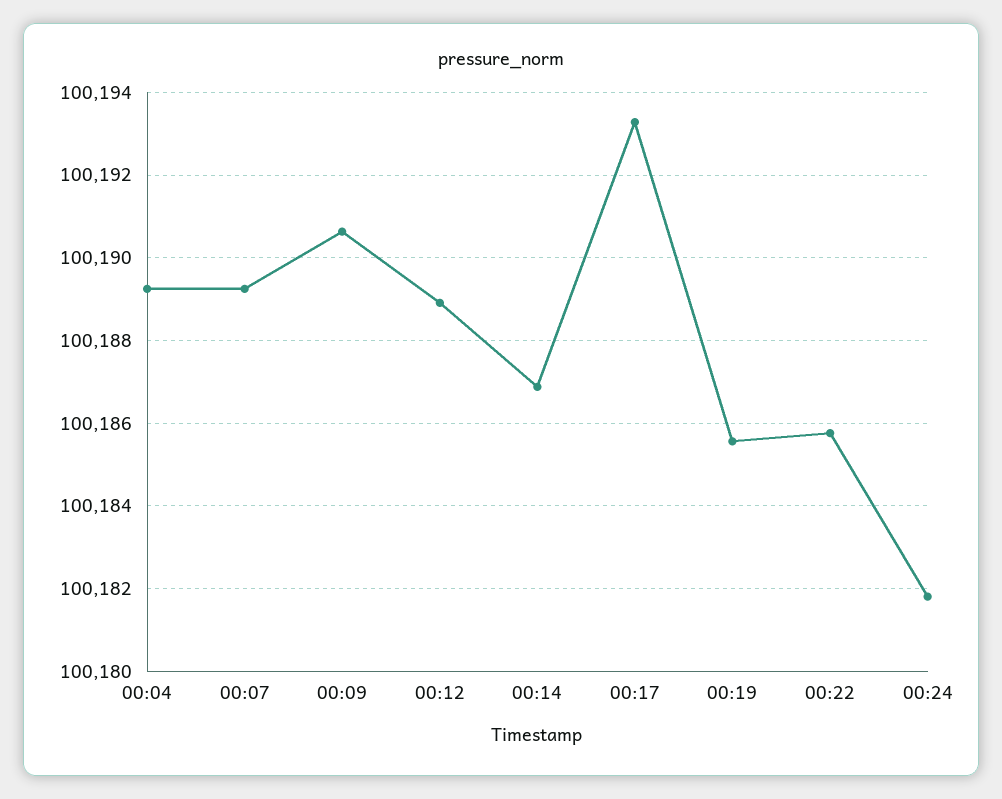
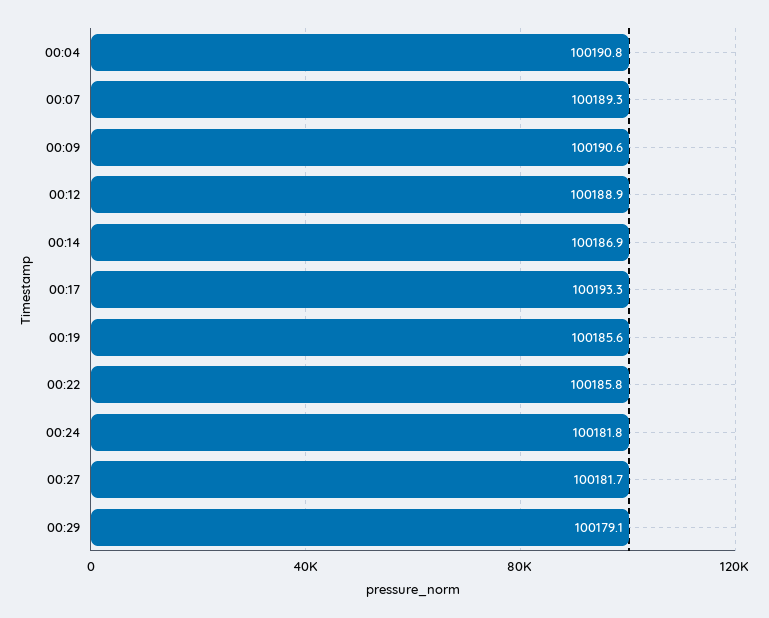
00:04: 100189.2 -> 100190.8
00:27: none -> 100181.7
00:29: none -> 100179.1

